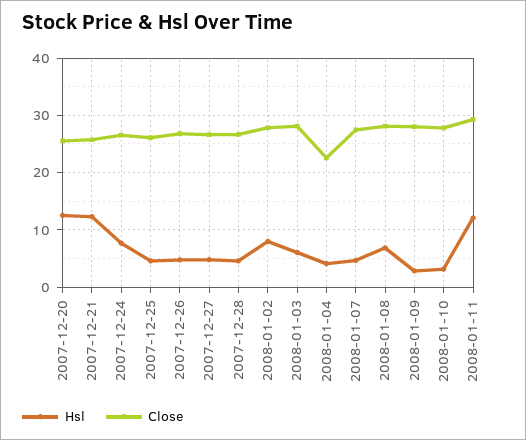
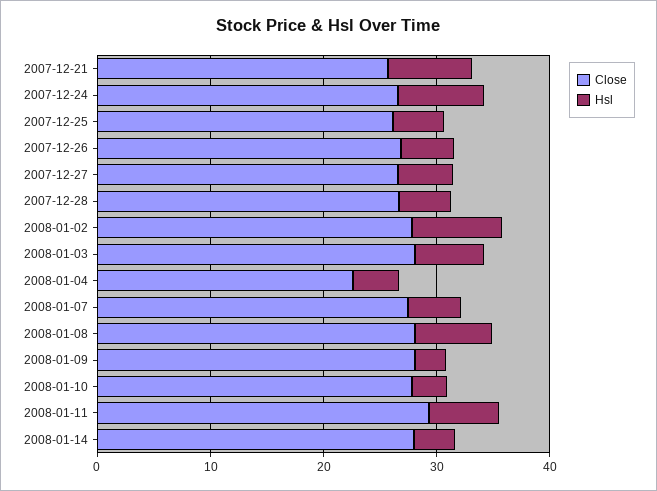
Hsl, 2007-12-20: 12 -> none
Close, 2007-12-20: 26 -> none
Hsl, 2007-12-21: 12 -> 8
Hsl, 2008-01-11: 12 -> 6
Close, 2008-01-14: none -> 28
Hsl, 2008-01-14: none -> 4

